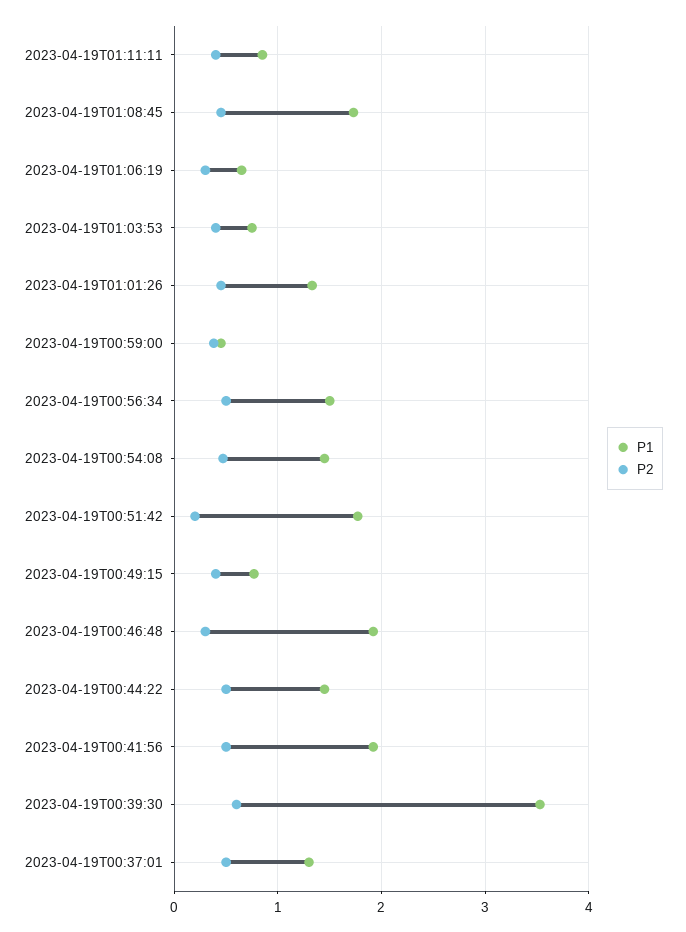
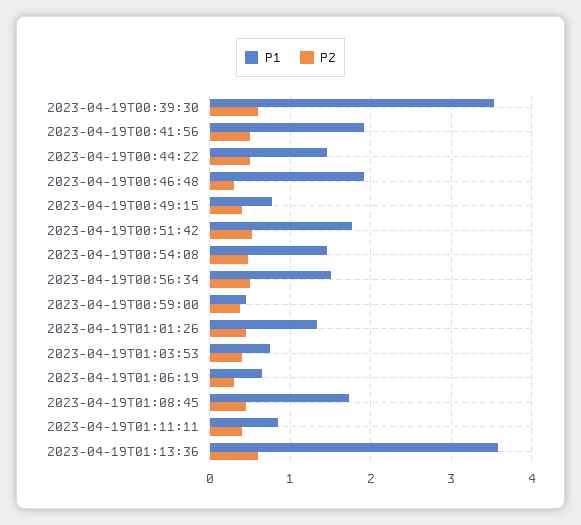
P2, 2023-04-19T00:51:42: 0.2 -> 0.5
P1, 2023-04-19T00:37:01: 1.3 -> none
P2, 2023-04-19T00:37:01: 0.5 -> none
P1, 2023-04-19T01:13:36: none -> 3.6
P2, 2023-04-19T01:13:36: none -> 0.6

